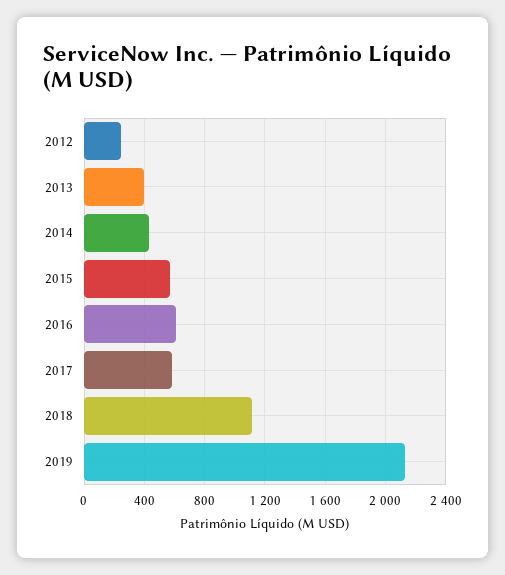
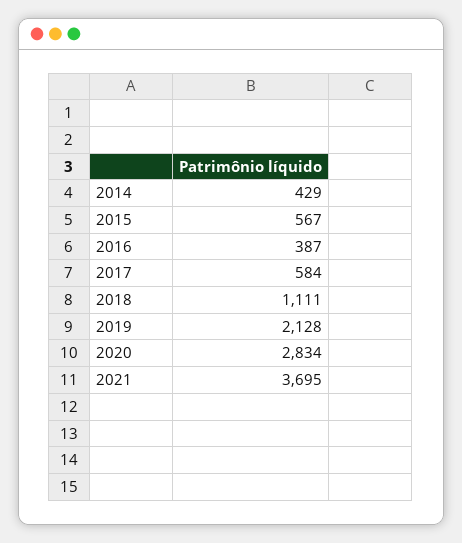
2012: 250 -> none
2013: 400 -> none
2016: 600 -> 387
2020: none -> 2834
2021: none -> 3695

